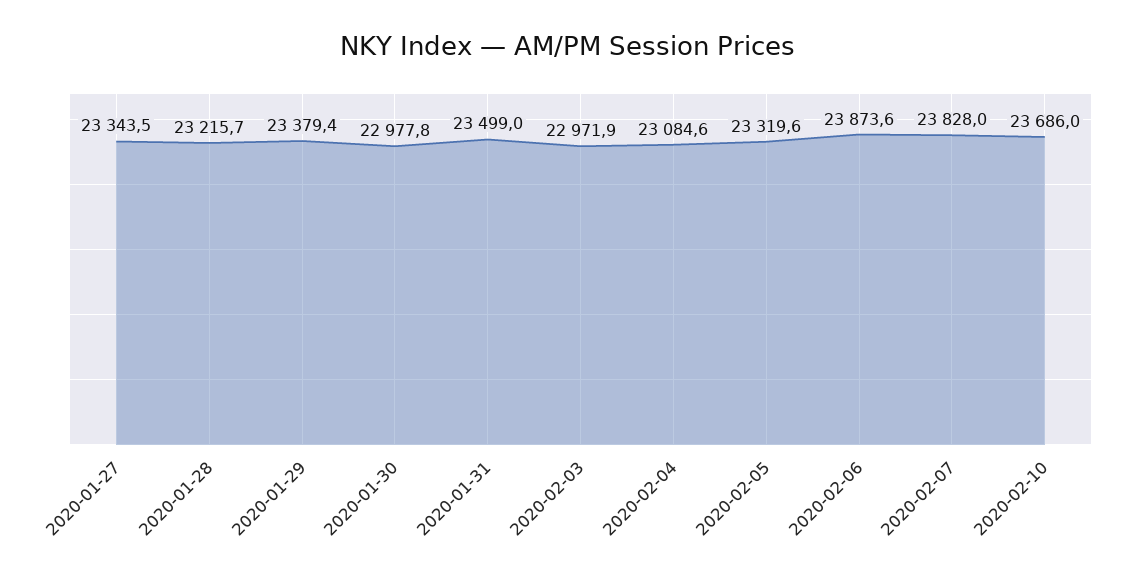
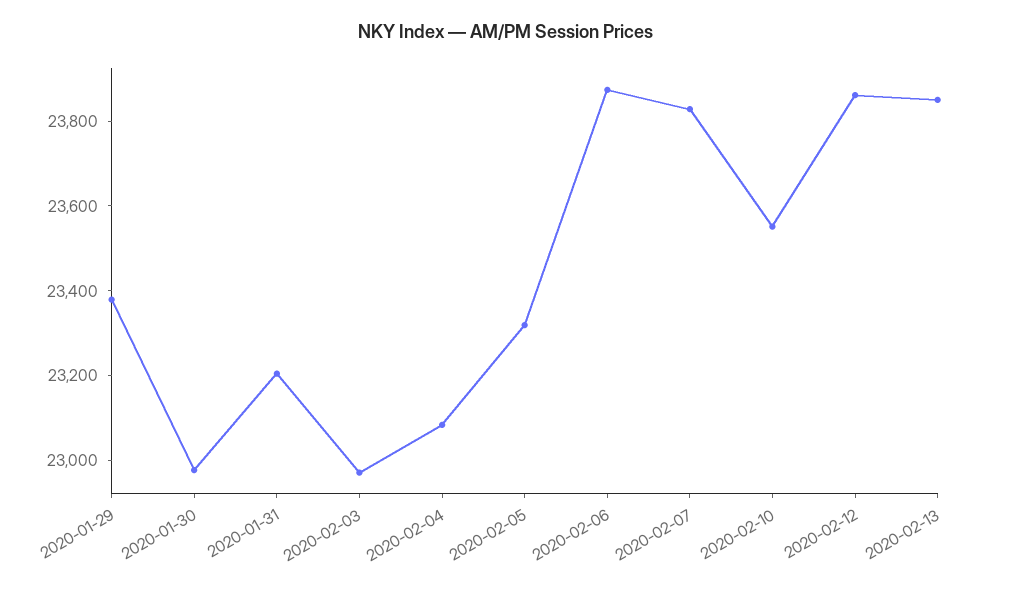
2020-01-27: 23343.5 -> none
2020-01-28: 23215.7 -> none
2020-01-31: 23499 -> 23200
2020-02-10: 23686 -> 23550
2020-02-12: none -> 23850
2020-02-13: none -> 23850

